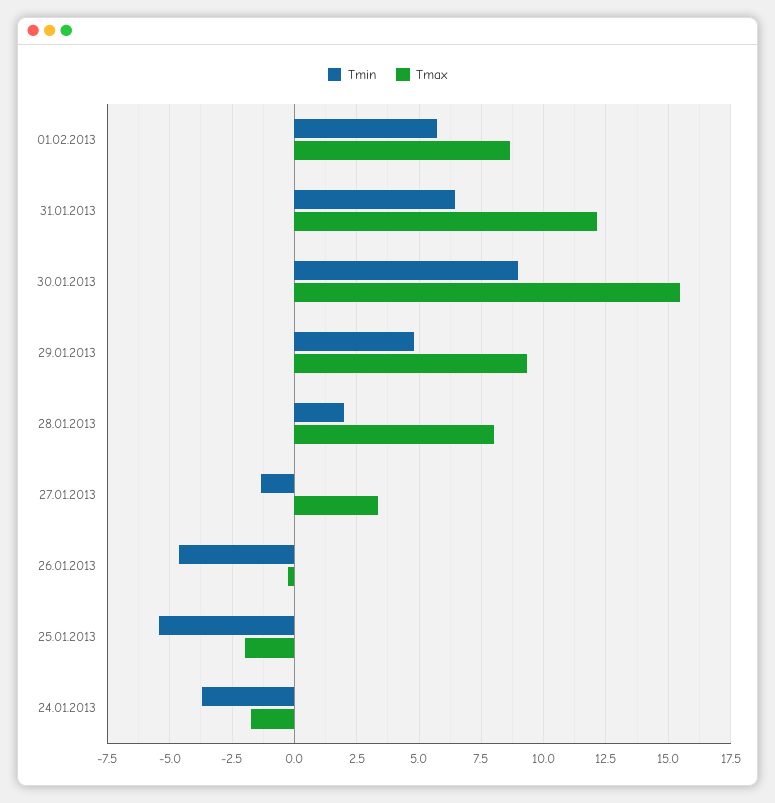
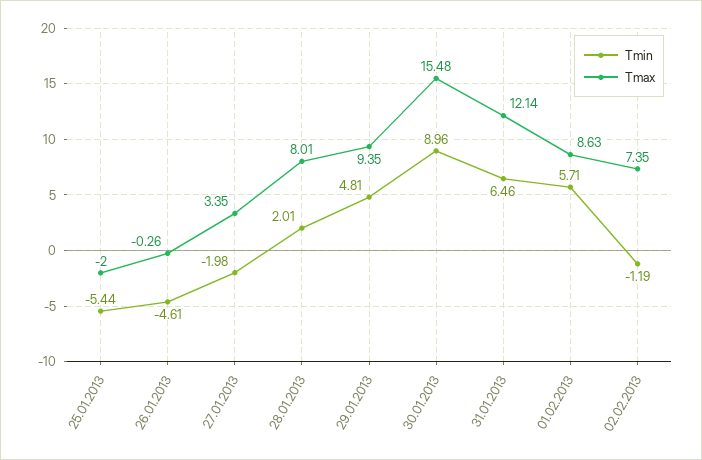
Tmin, 27.01.2013: -1.25 -> -1.98
Tmin, 24.01.2013: -3.75 -> none
Tmax, 24.01.2013: -1.75 -> none
Tmin, 02.02.2013: none -> -1.19
Tmax, 02.02.2013: none -> 7.35

